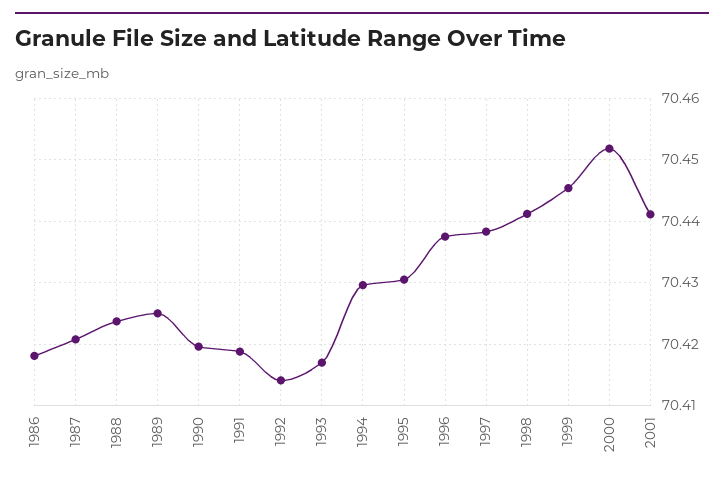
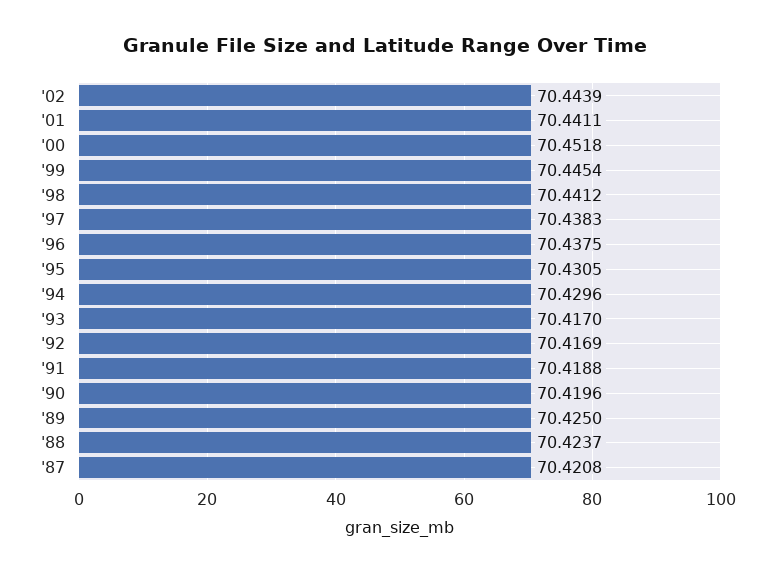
1986: 70.418 -> none
1992: 70.414 -> 70.4169
'02: none -> 70.4439

